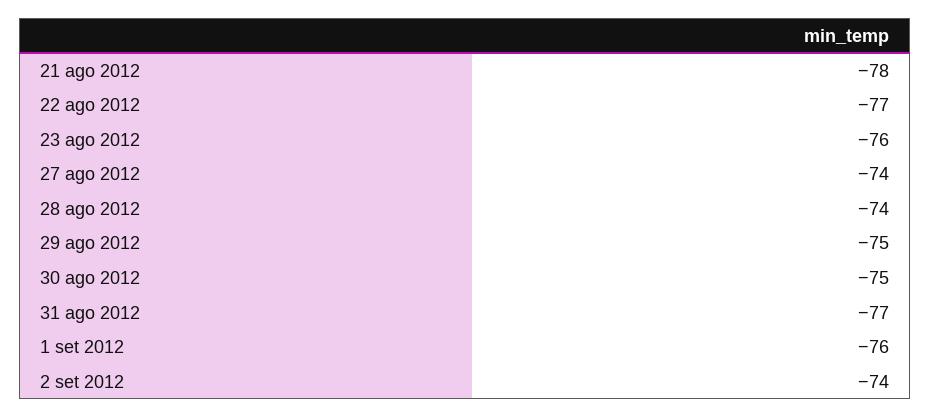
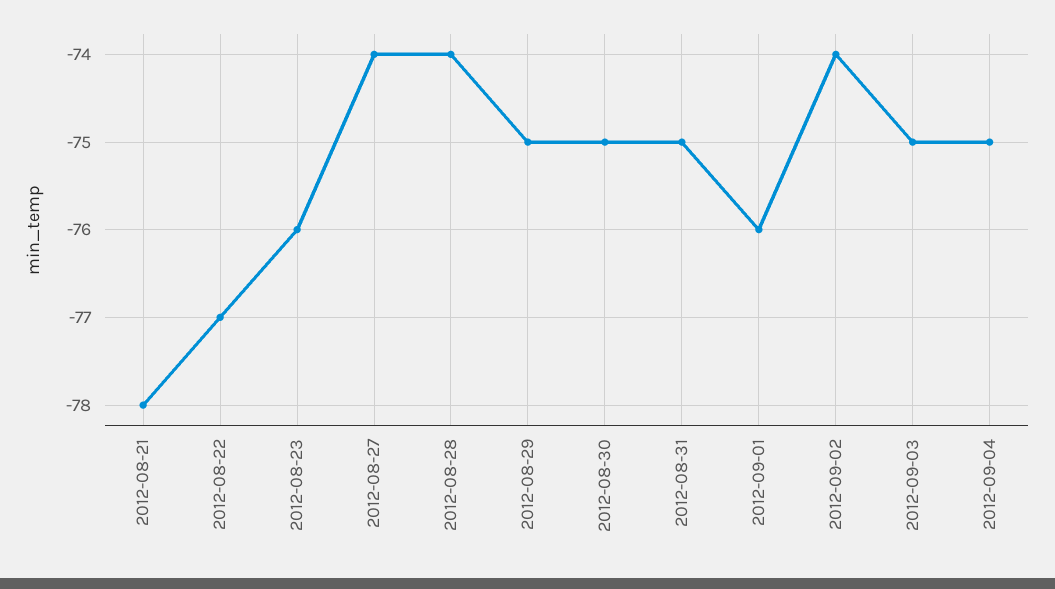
31 ago 2012: -77 -> -75
2012-09-03: none -> -75
2012-09-04: none -> -75

